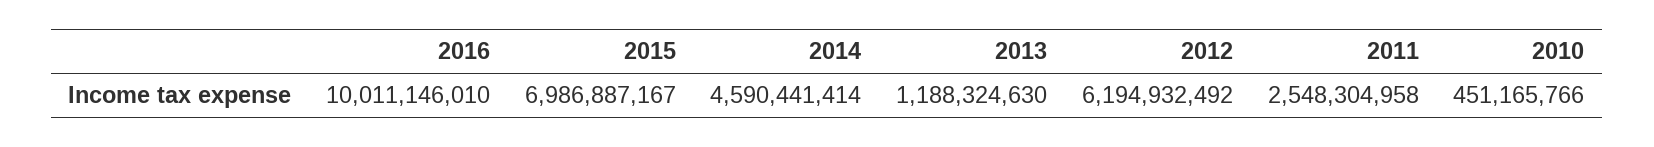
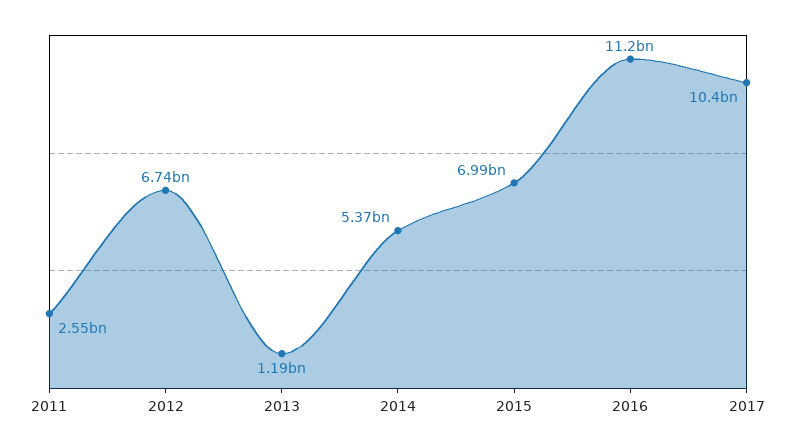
2016: 10011146010 -> 11200000000
2014: 4590441414 -> 5370000000
2012: 6194932492 -> 6740000000
2010: 451165766 -> none
2017: none -> 10400000000

